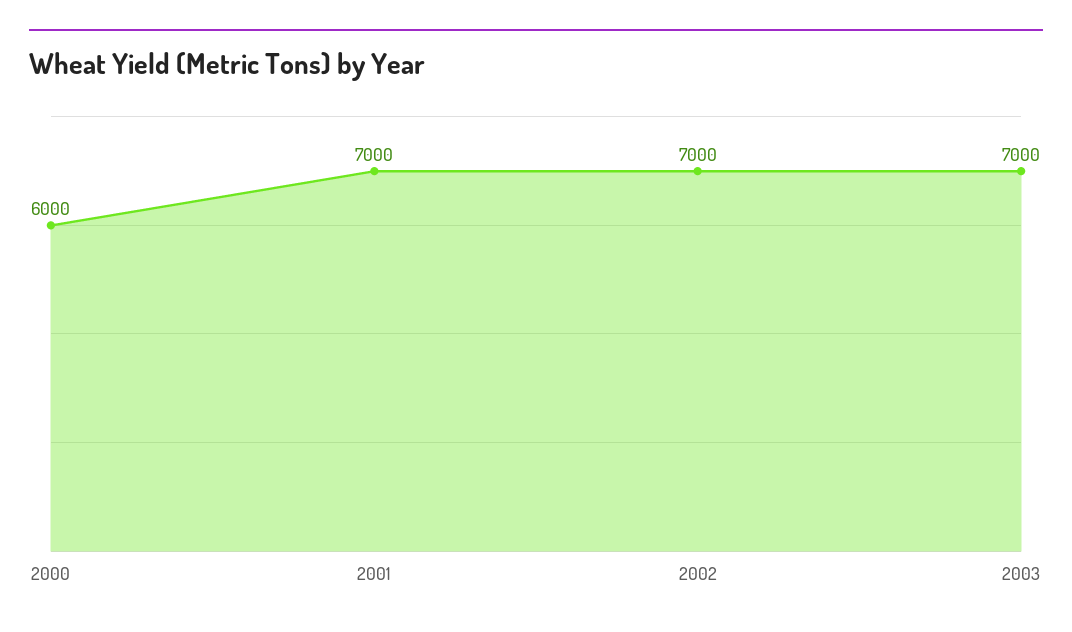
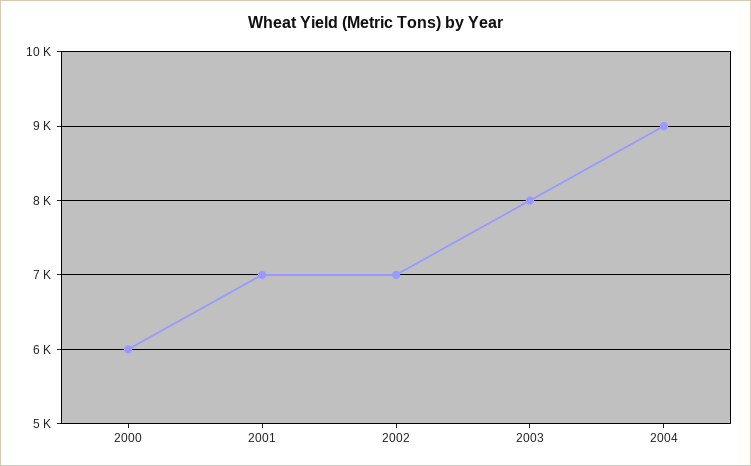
2003: 7000 -> 8000
2004: none -> 9000

